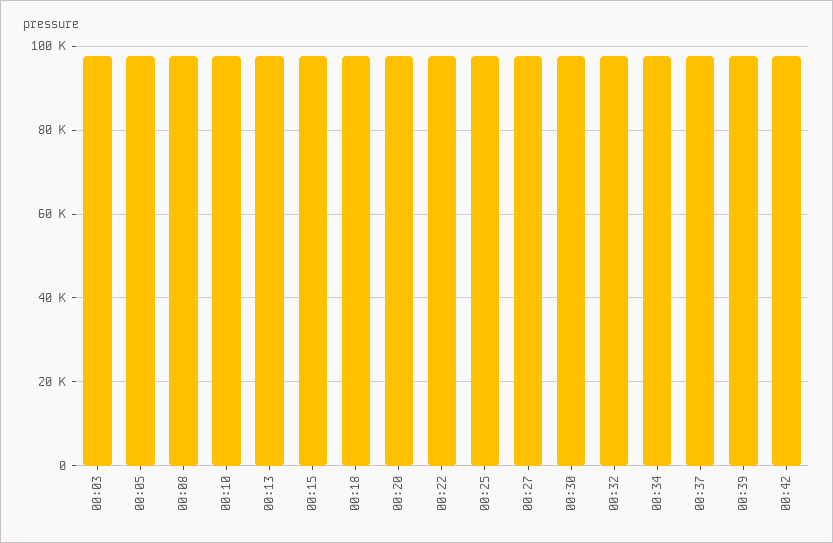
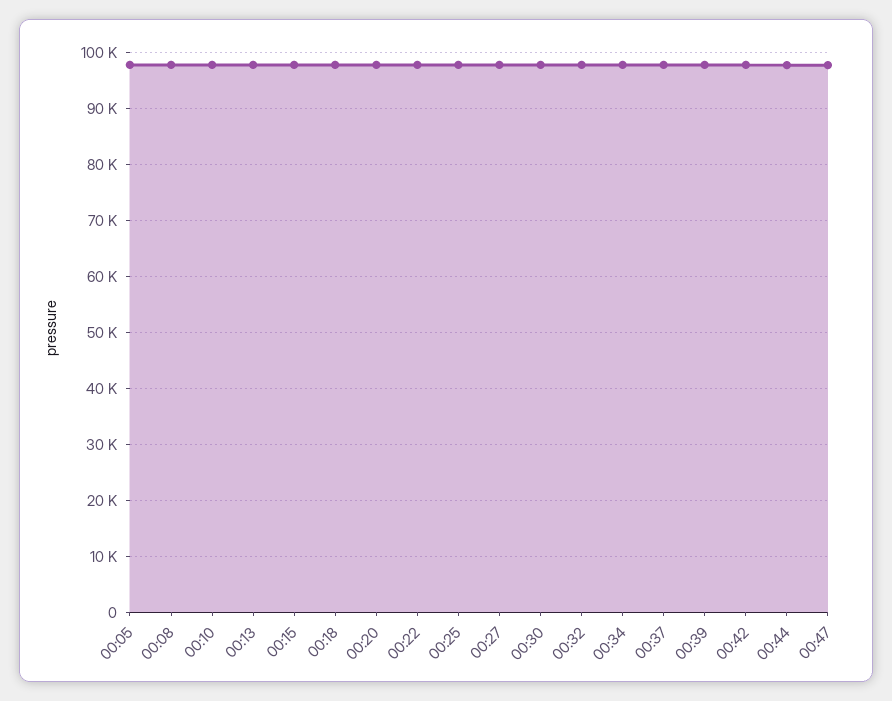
00:03: 98000 -> none
00:44: none -> 98000
00:47: none -> 98000

